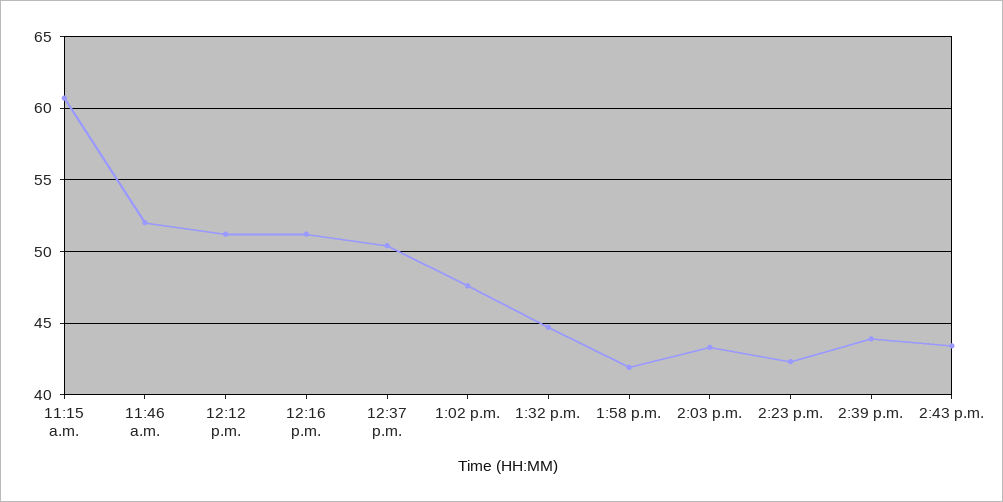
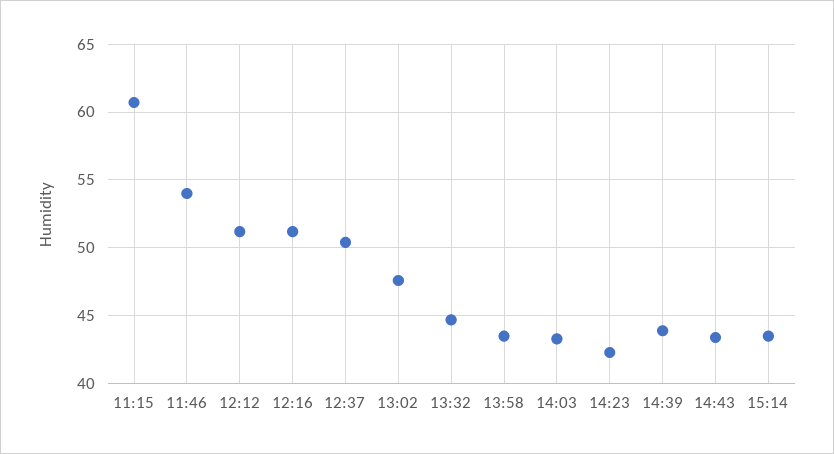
11:46 a.m.: 52 -> 54
1:58 p.m.: 42 -> 43.5
15:14: none -> 43.5

